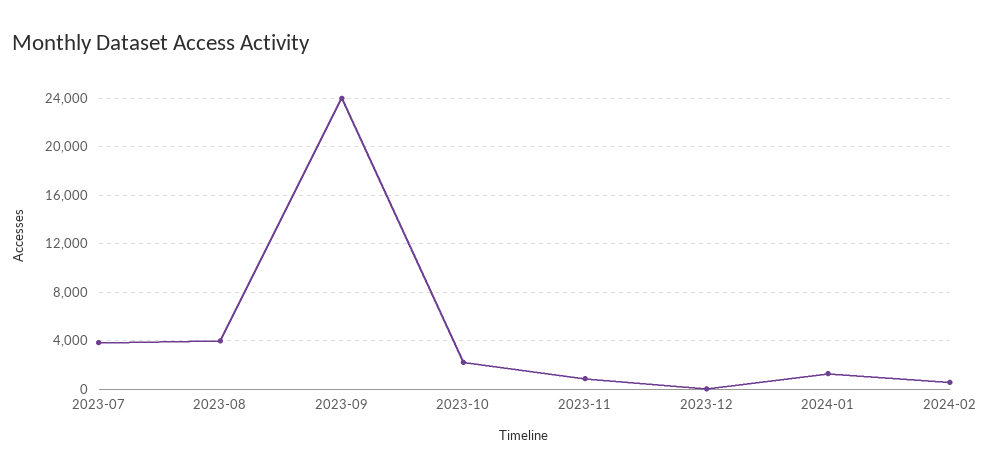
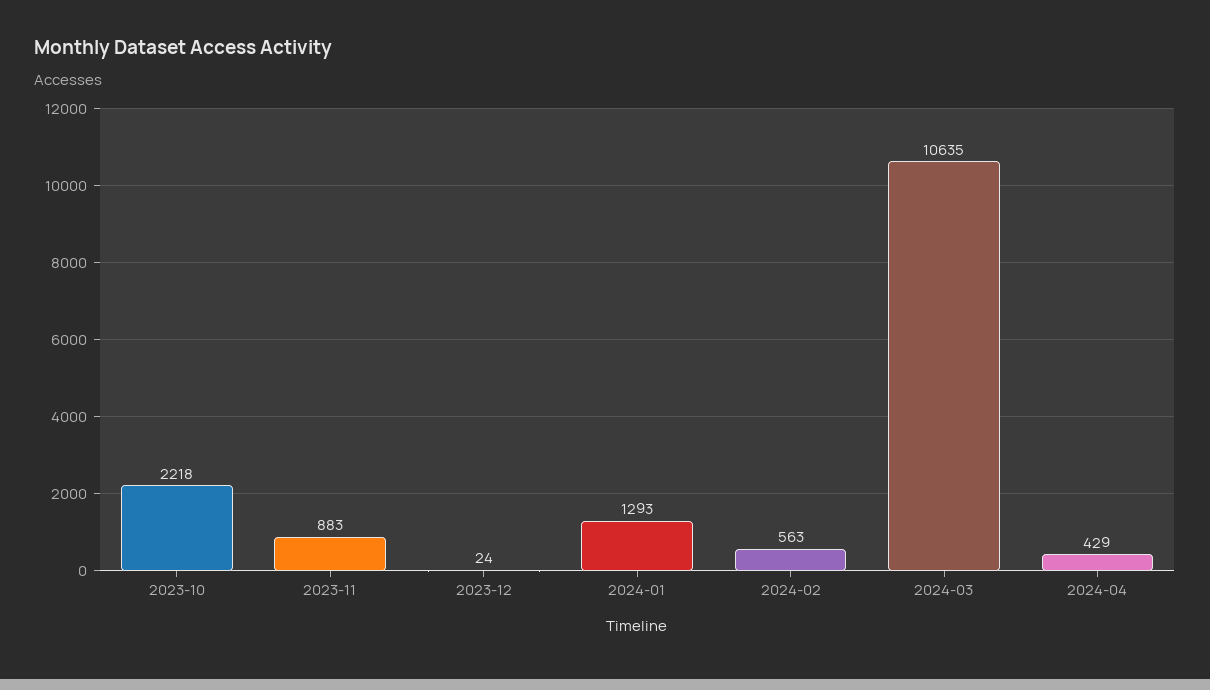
2023-07: 4000 -> none
2023-08: 4000 -> none
2023-09: 24000 -> none
2024-03: none -> 10635
2024-04: none -> 429

